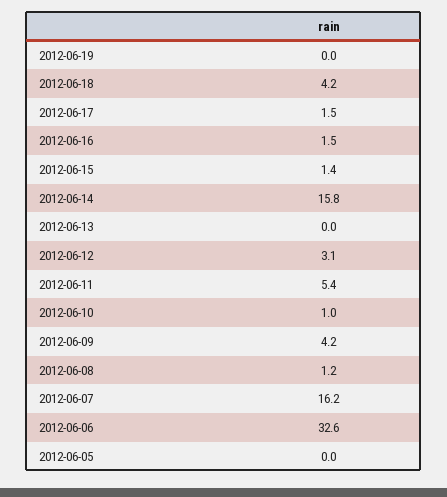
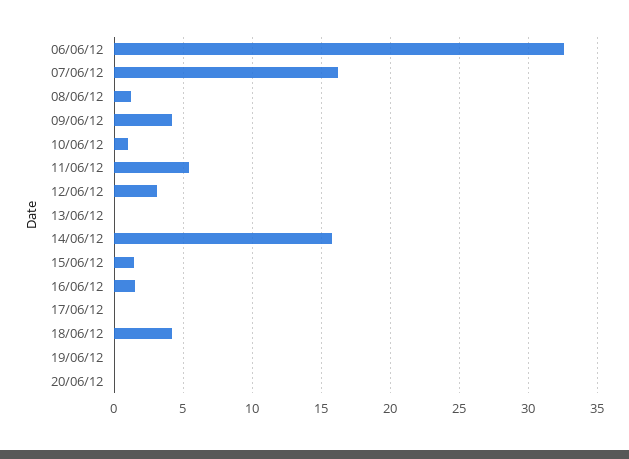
2012-06-17: 1.5 -> 0
2012-06-05: 0 -> none
20/06/12: none -> 0

